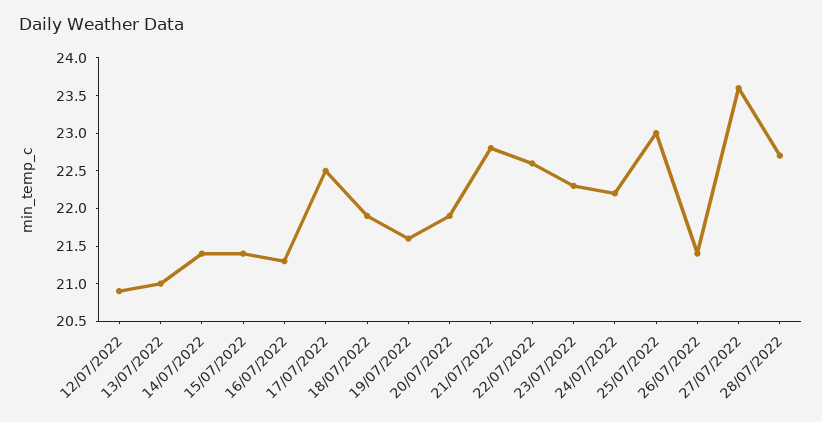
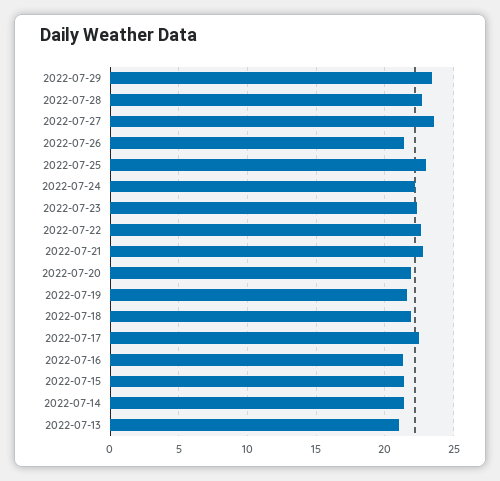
12/07/2022: 21 -> none
2022-07-29: none -> 23.5

